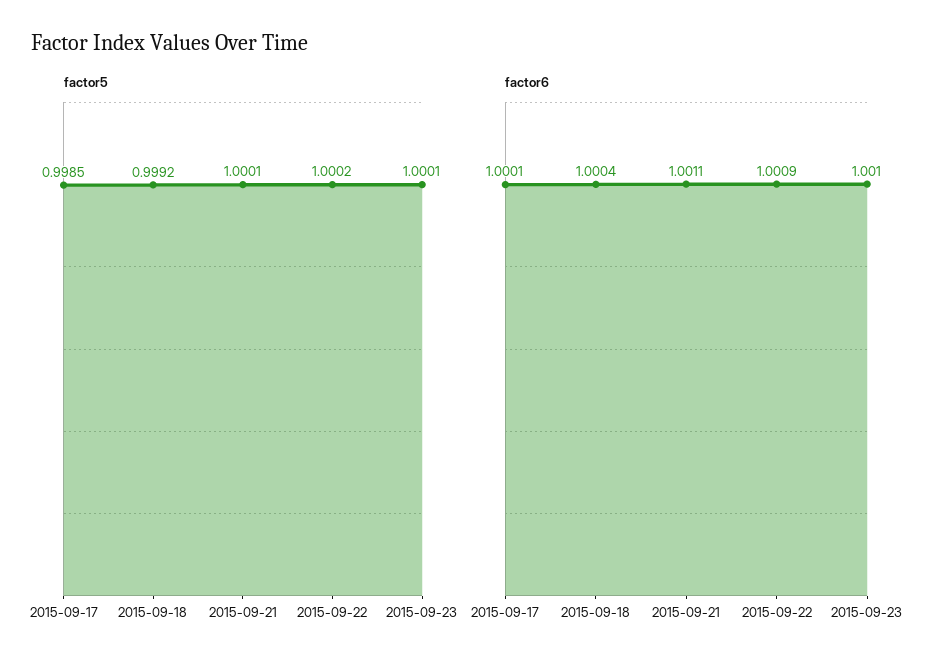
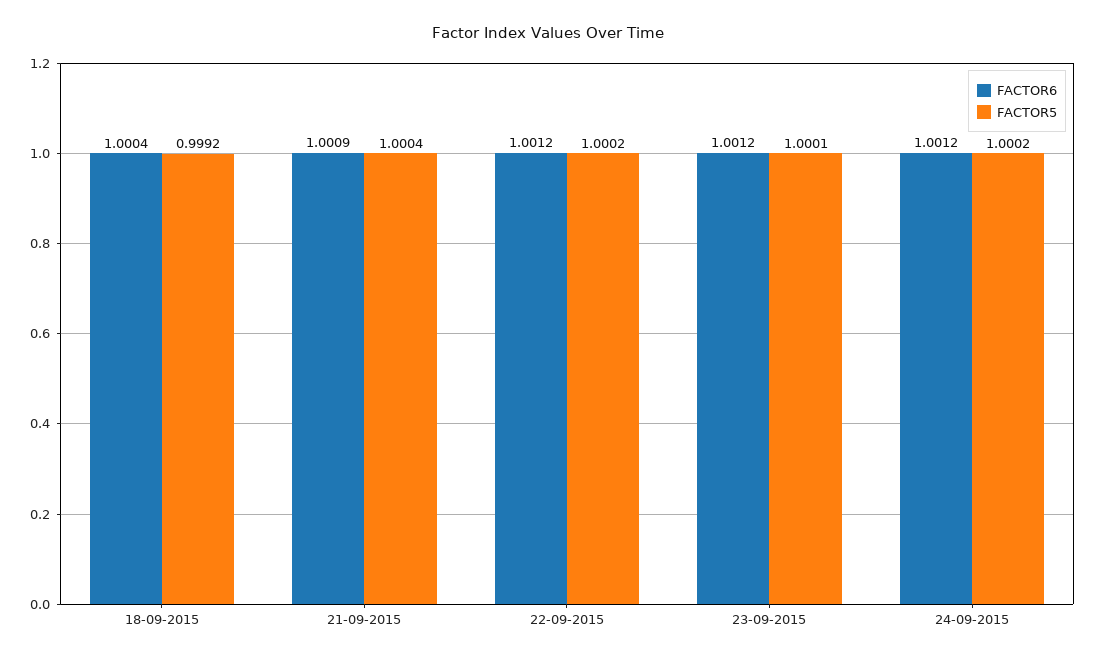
factor5, 2015-09-17: 0.9985 -> none
factor5, 2015-09-21: 1.0001 -> 1.0004
factor6, 2015-09-17: 1.0001 -> none
factor6, 2015-09-21: 1.0011 -> 1.0009
factor6, 2015-09-22: 1.0009 -> 1.0012
factor6, 2015-09-23: 1.001 -> 1.0012
factor6, 24-09-2015: none -> 1.0012
factor5, 24-09-2015: none -> 1.0002

